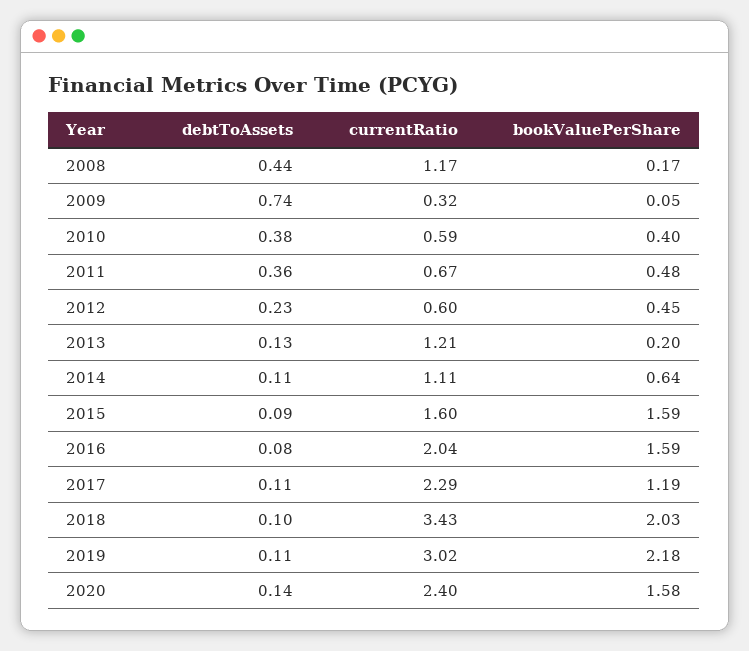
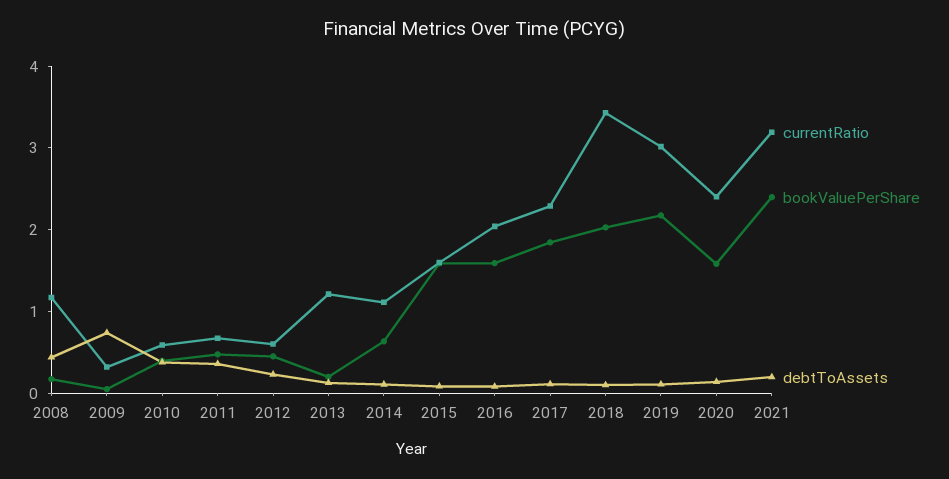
bookValuePerShare, 2017: 1.19 -> 1.8
currentRatio, 2021: none -> 3.2
bookValuePerShare, 2021: none -> 2.4
debtToAssets, 2021: none -> 0.2

